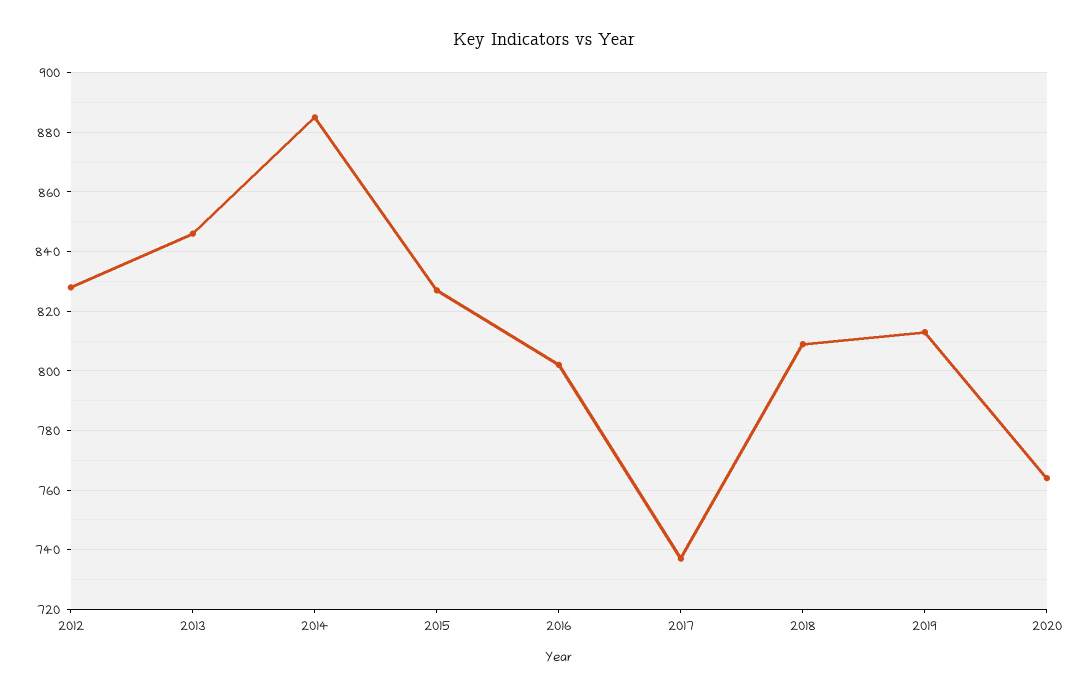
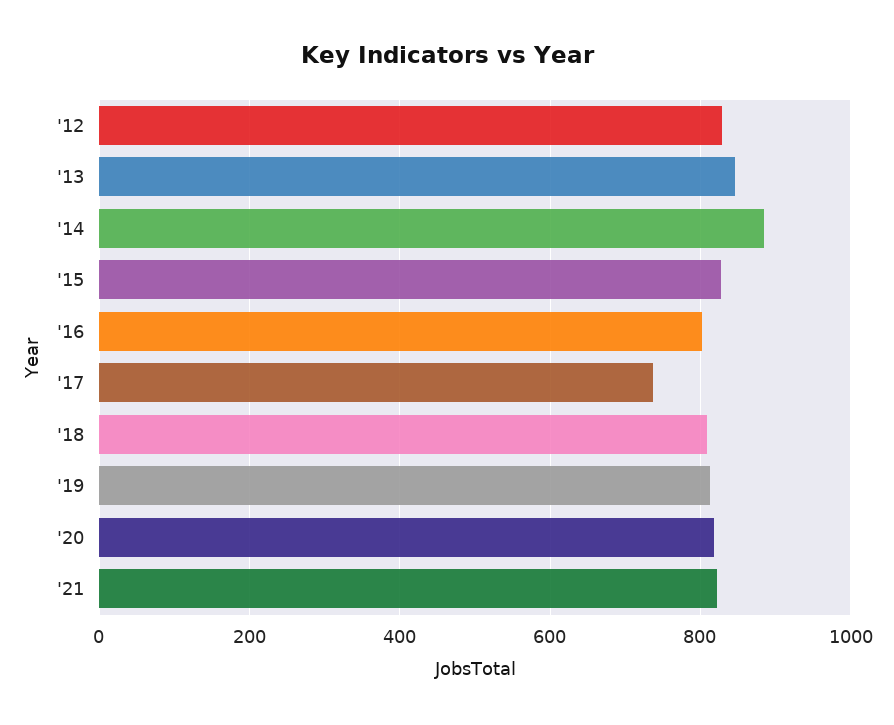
2020: 765 -> 820
'21: none -> 820

